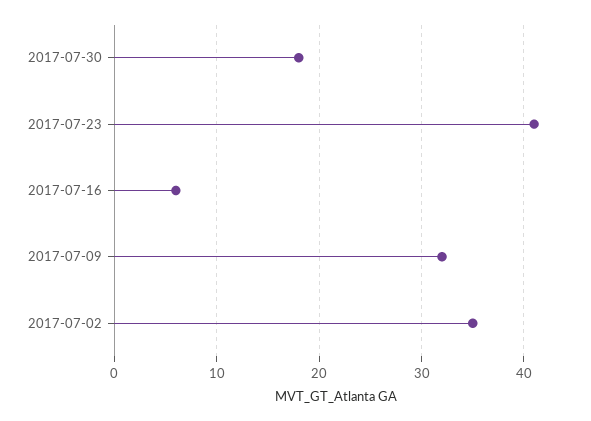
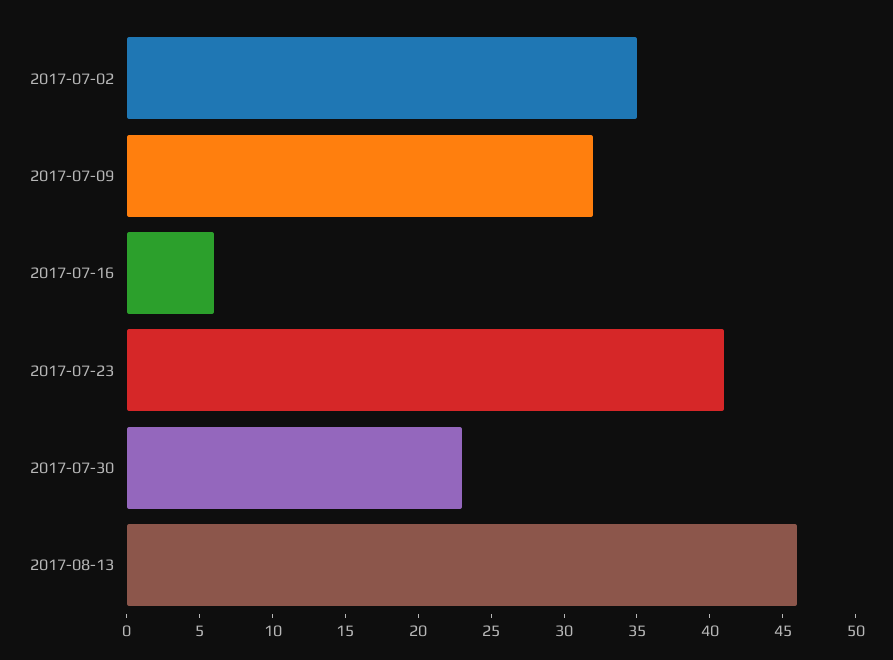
2017-07-30: 18 -> 23
2017-08-13: none -> 46

